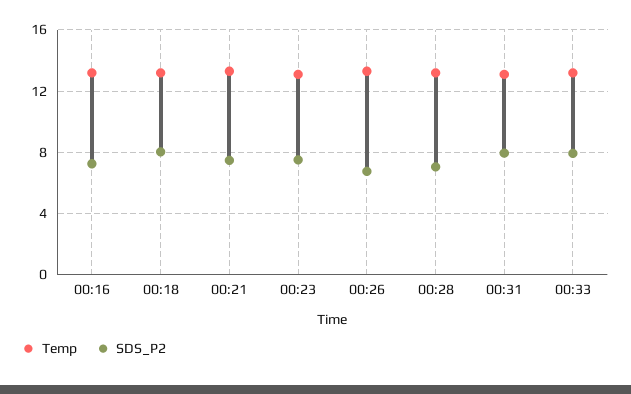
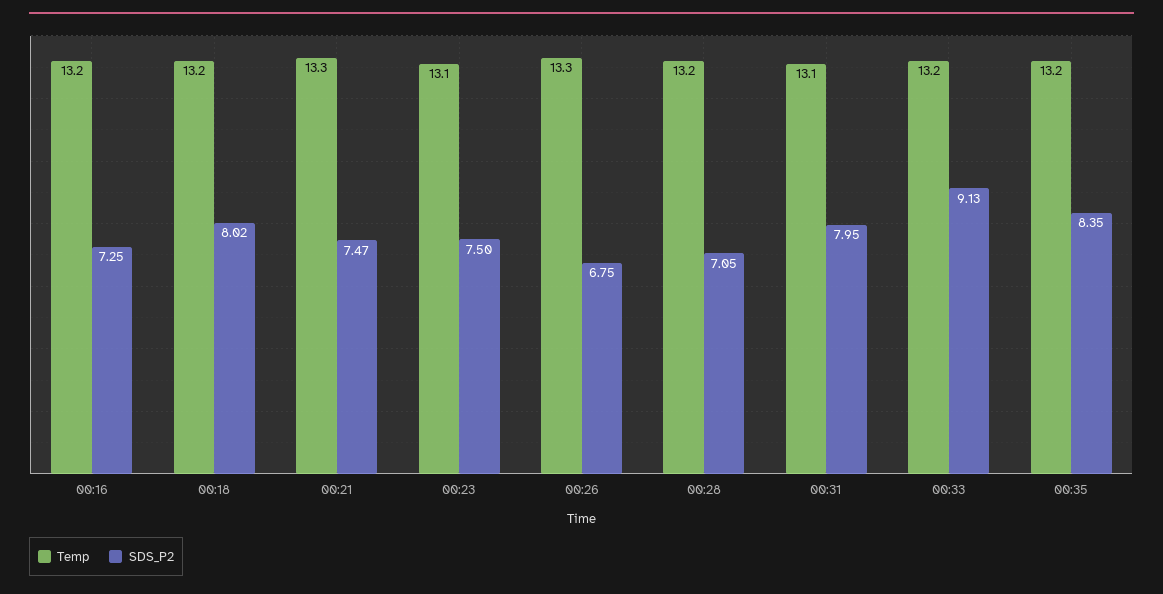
SDS_P2, 00:33: 8 -> 9.13
Temp, 00:35: none -> 13.2
SDS_P2, 00:35: none -> 8.35

